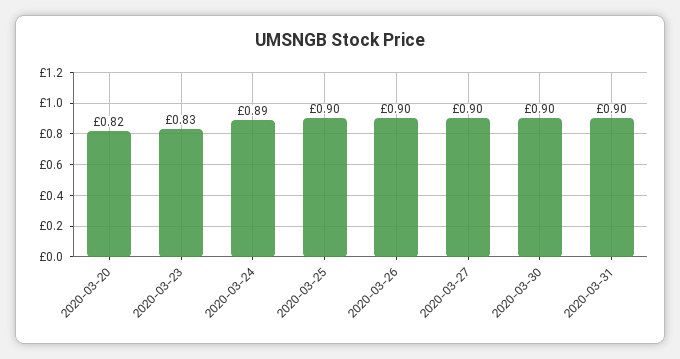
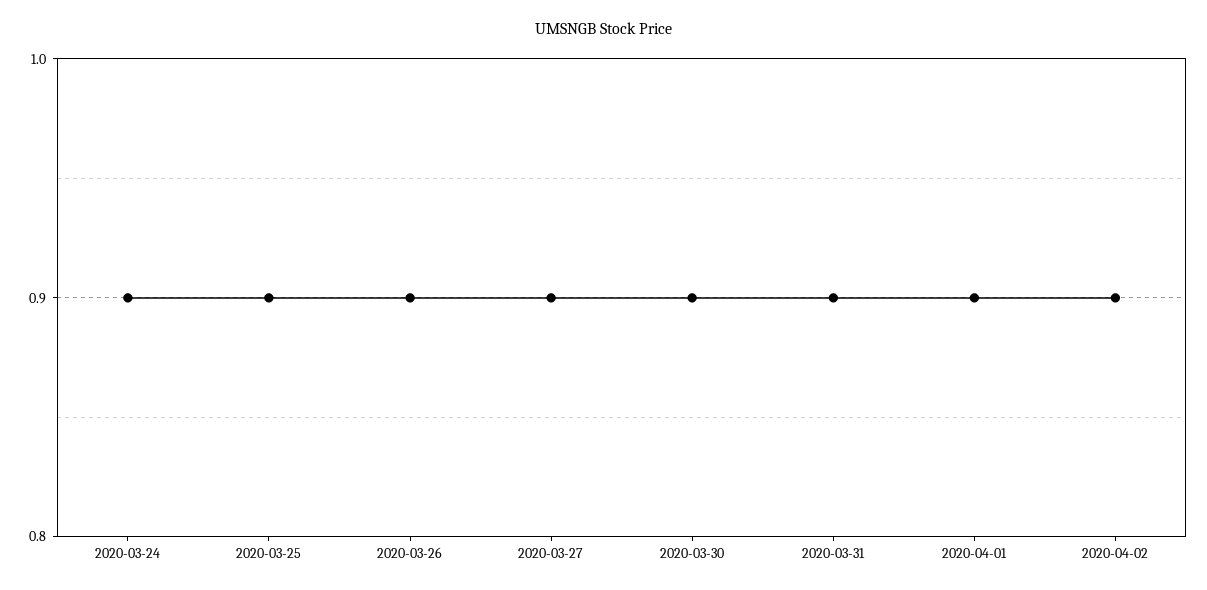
2020-03-20: 0.82 -> none
2020-03-23: 0.83 -> none
2020-03-24: 0.89 -> 0.9
2020-04-01: none -> 0.9
2020-04-02: none -> 0.9

